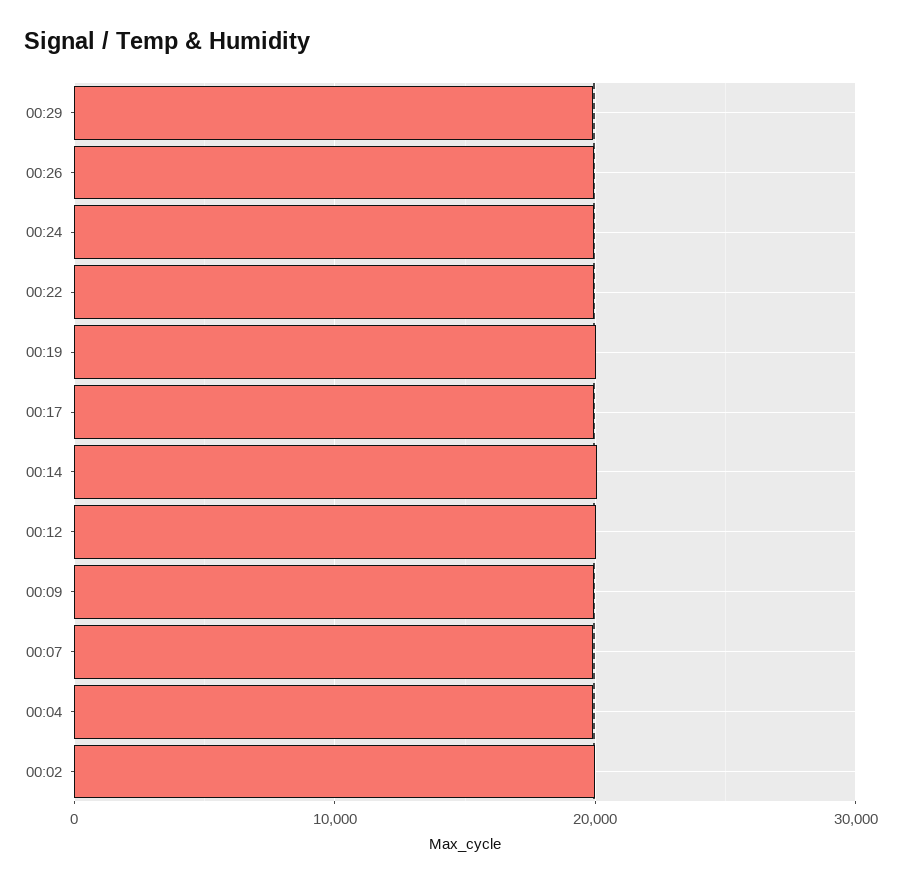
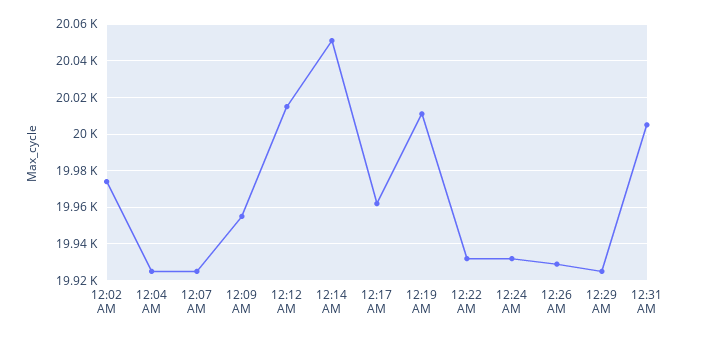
12:31 AM: none -> 20005

